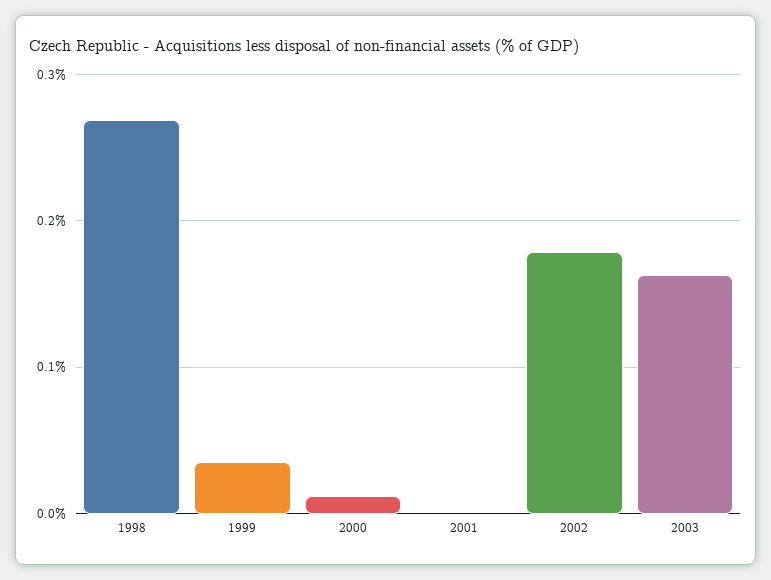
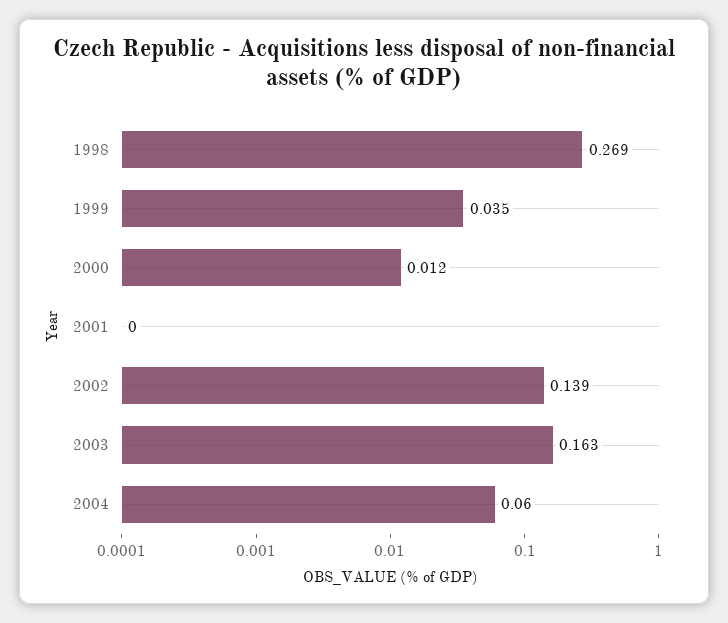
2002: 0.18 -> 0.139
2004: none -> 0.06

